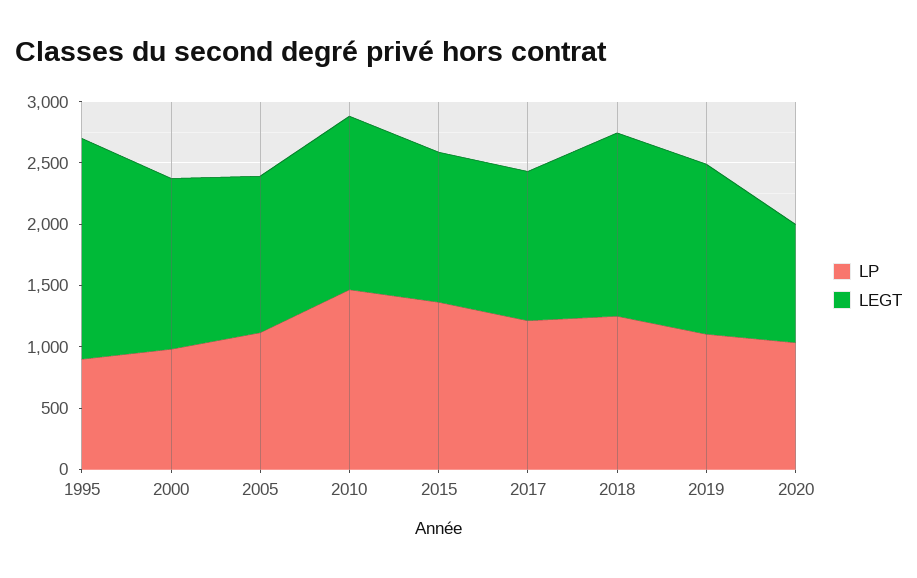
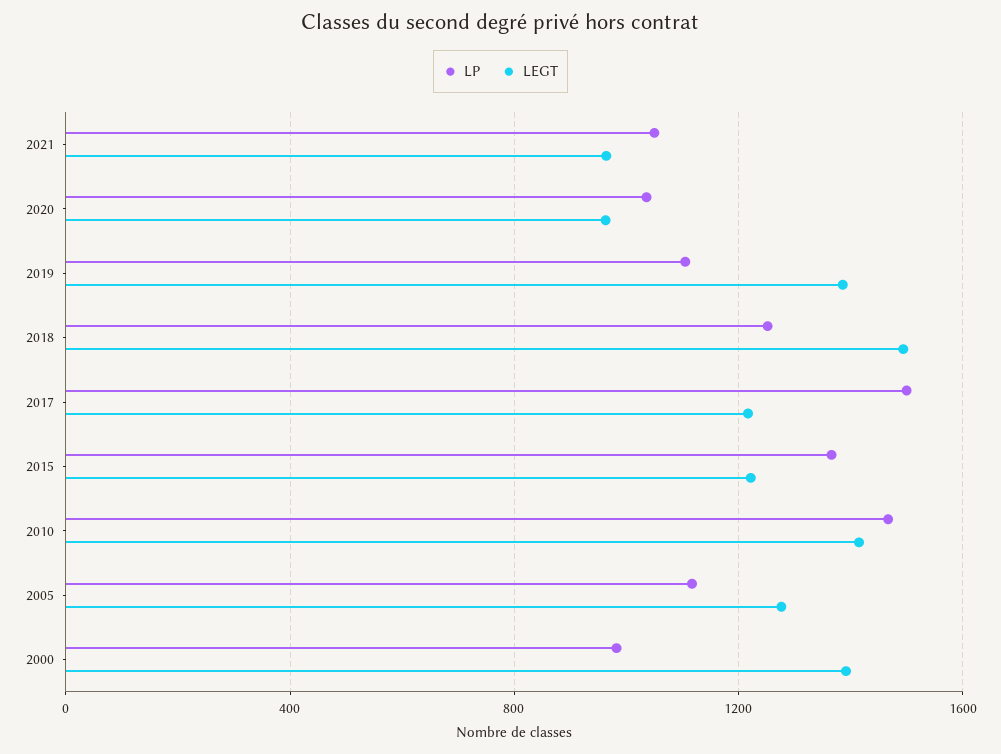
LP, 1995: 900 -> none
LEGT, 1995: 1800 -> none
LP, 2017: 1200 -> 1500
LP, 2021: none -> 1050
LEGT, 2021: none -> 950

